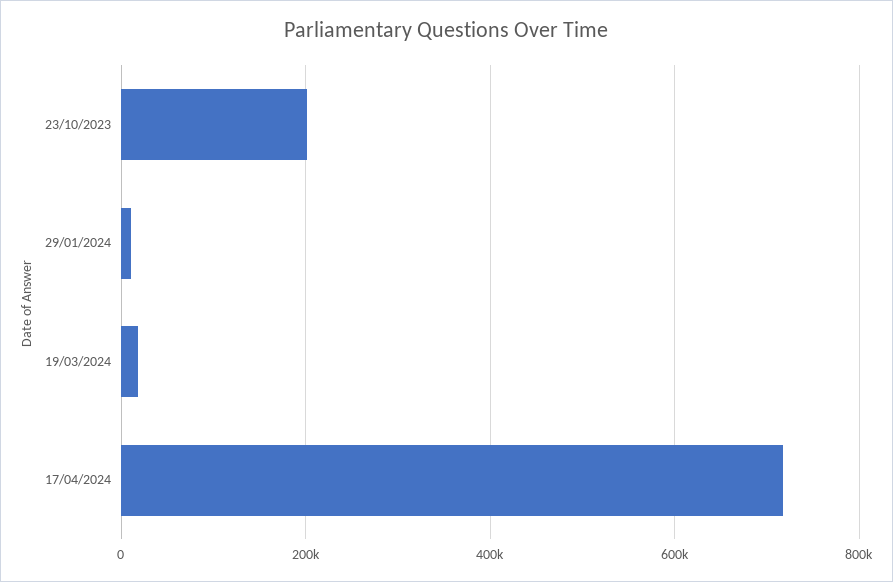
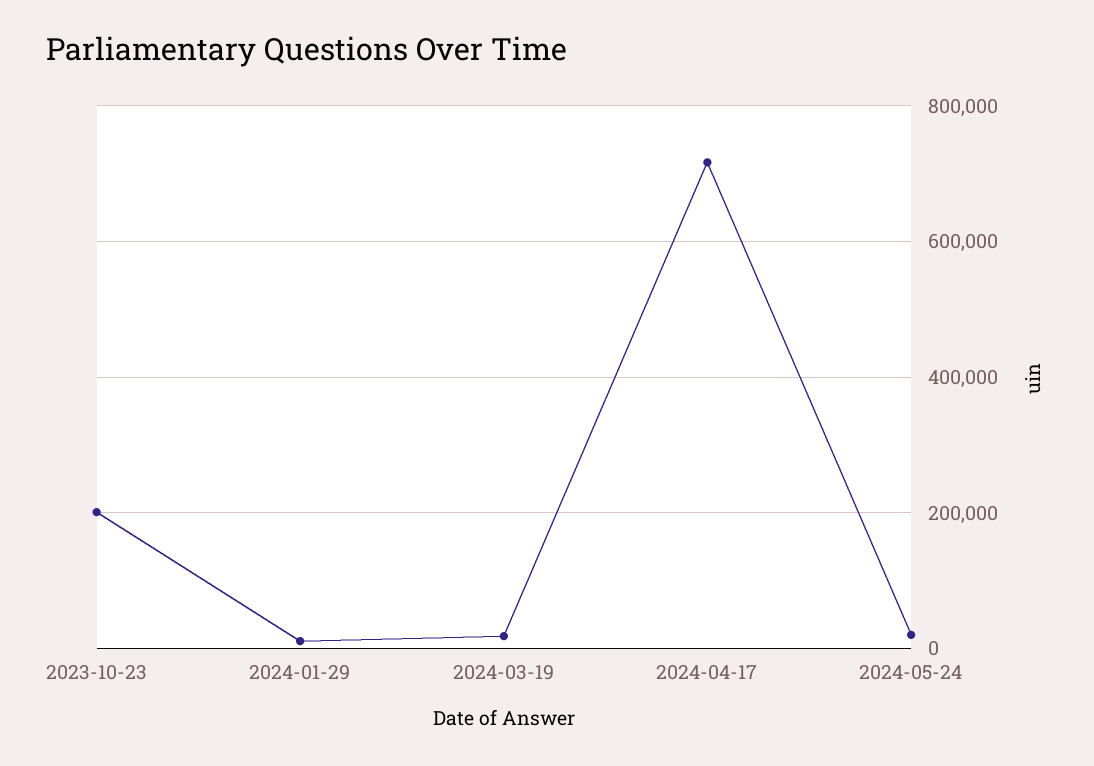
2024-05-24: none -> 20000

